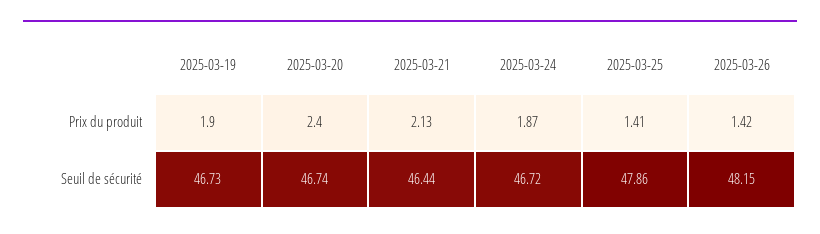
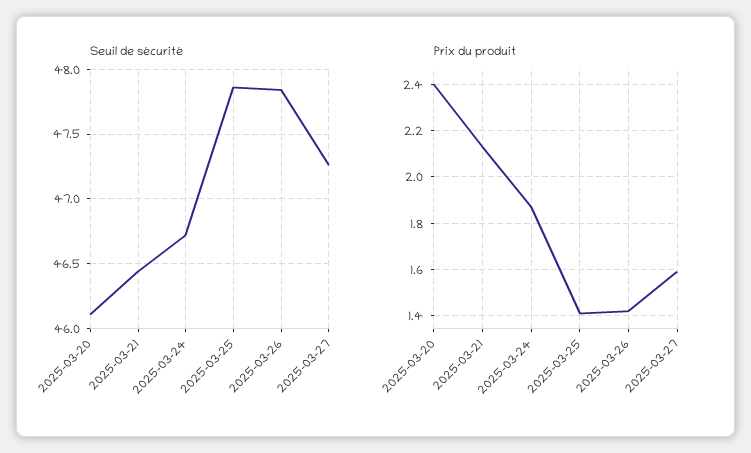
Prix du produit, 2025-03-19: 1.9 -> none
Seuil de sécurité, 2025-03-19: 46.73 -> none
Seuil de sécurité, 2025-03-20: 46.74 -> 46.1
Seuil de sécurité, 2025-03-26: 48.15 -> 47.85
Seuil de sécurité, 2025-03-27: none -> 47.25
Prix du produit, 2025-03-27: none -> 1.6

